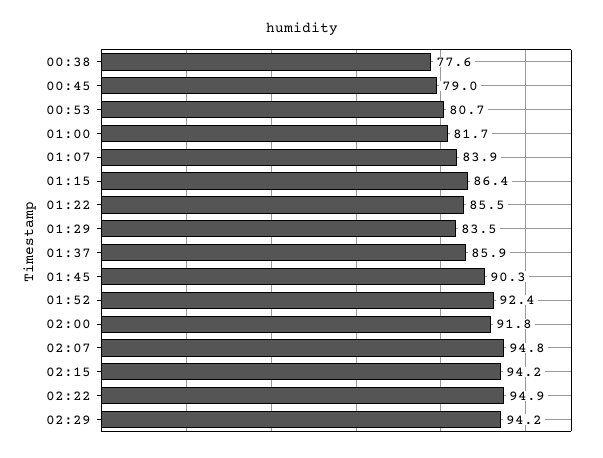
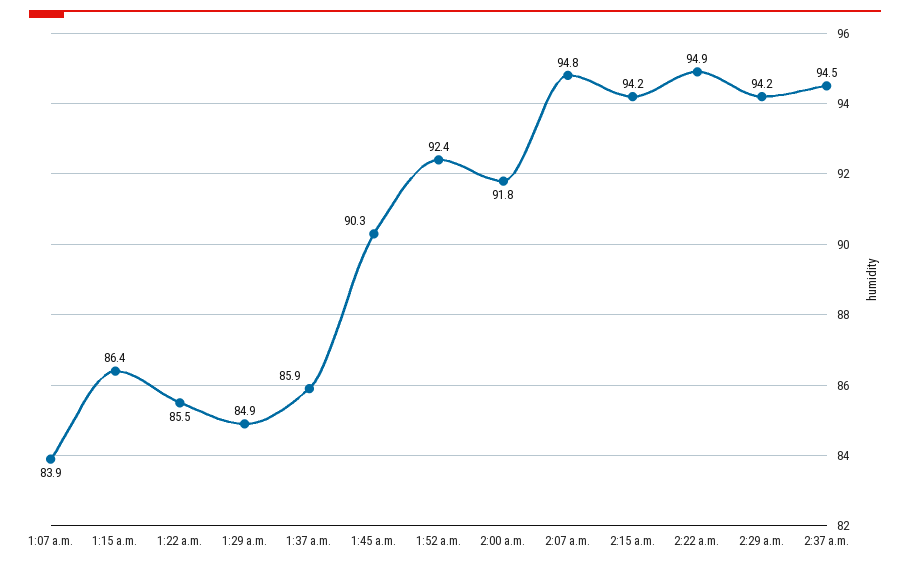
00:38: 77.6 -> none
00:45: 79 -> none
00:53: 80.7 -> none
01:00: 81.7 -> none
01:29: 83.5 -> 84.9
2:37 a.m.: none -> 94.5

